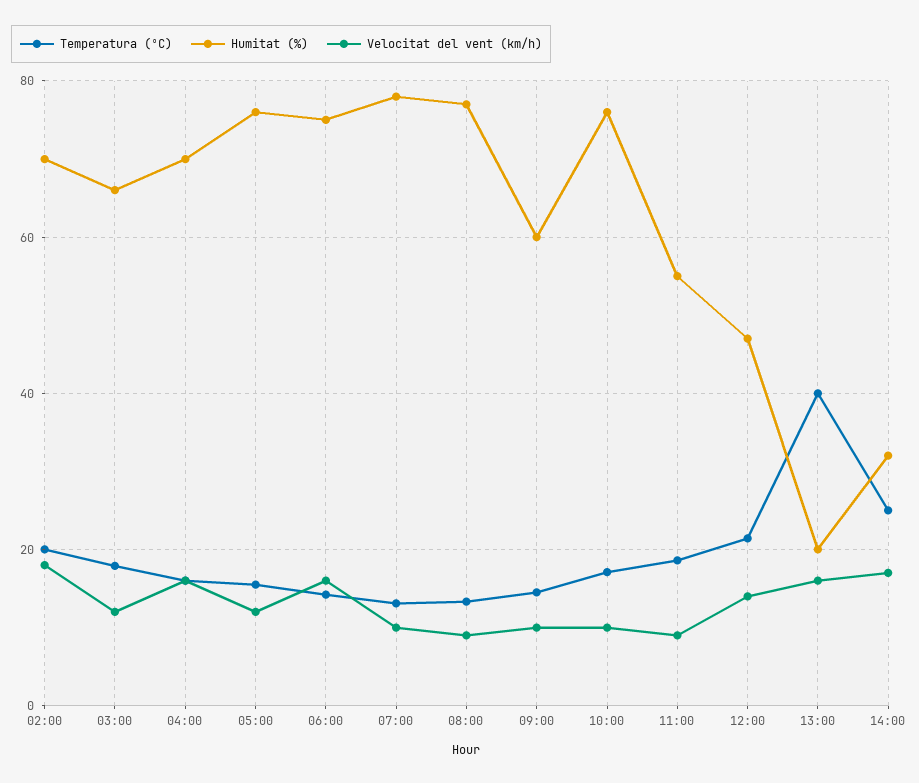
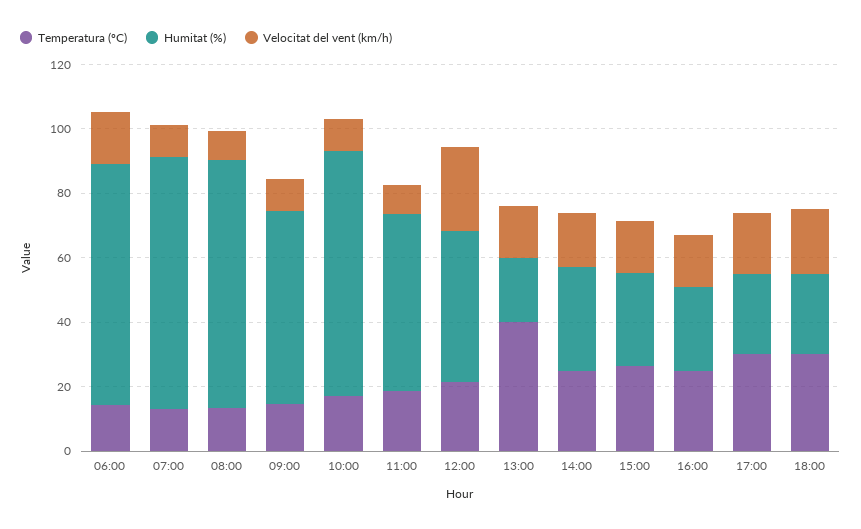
Temperatura (ºC), 02:00: 20 -> none
Humitat (%), 02:00: 70 -> none
Velocitat del vent (km/h), 02:00: 18 -> none
Temperatura (ºC), 03:00: 18 -> none
Humitat (%), 03:00: 66 -> none
Velocitat del vent (km/h), 03:00: 12 -> none
Temperatura (ºC), 04:00: 16 -> none
Humitat (%), 04:00: 70 -> none
Velocitat del vent (km/h), 04:00: 16 -> none
Temperatura (ºC), 05:00: 16 -> none
Humitat (%), 05:00: 76 -> none
Velocitat del vent (km/h), 05:00: 12 -> none
Velocitat del vent (km/h), 12:00: 14 -> 25
Temperatura (ºC), 15:00: none -> 25
Humitat (%), 15:00: none -> 30
Velocitat del vent (km/h), 15:00: none -> 15
Temperatura (ºC), 16:00: none -> 25
Humitat (%), 16:00: none -> 25
Velocitat del vent (km/h), 16:00: none -> 15
Temperatura (ºC), 17:00: none -> 30
Humitat (%), 17:00: none -> 25
Velocitat del vent (km/h), 17:00: none -> 20
Temperatura (ºC), 18:00: none -> 30
Humitat (%), 18:00: none -> 25
Velocitat del vent (km/h), 18:00: none -> 20

